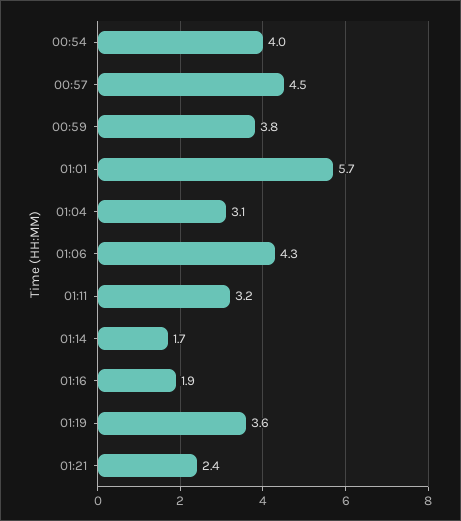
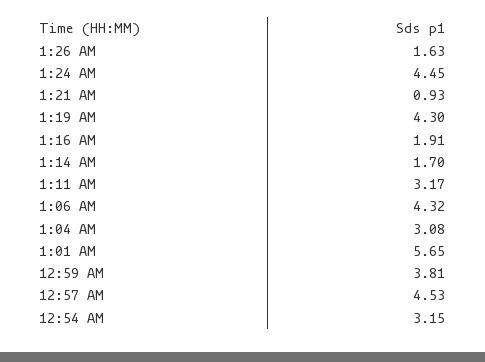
00:54: 4 -> 3.15
01:19: 3.6 -> 4.3
01:21: 2.4 -> 0.93
1:26 AM: none -> 1.63
1:24 AM: none -> 4.45

